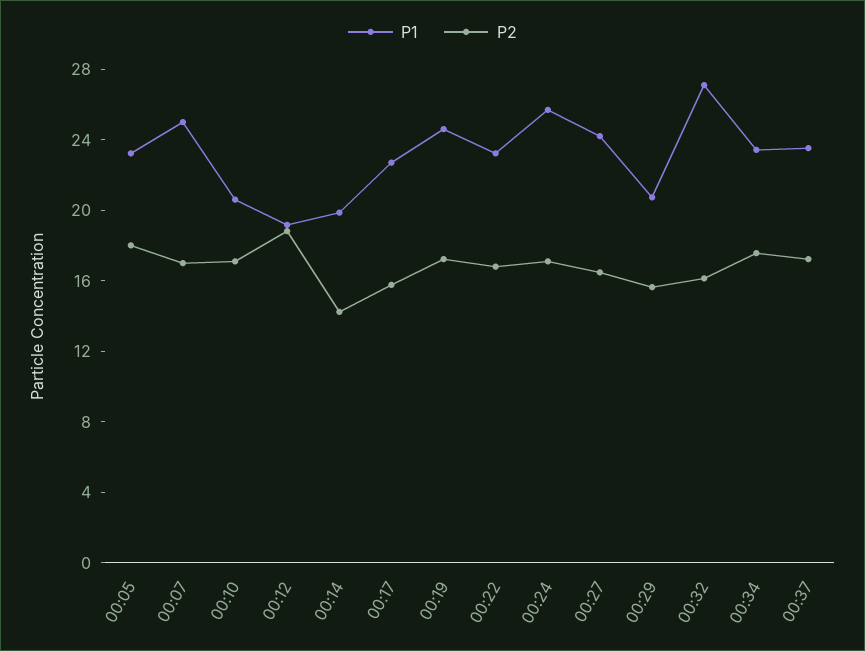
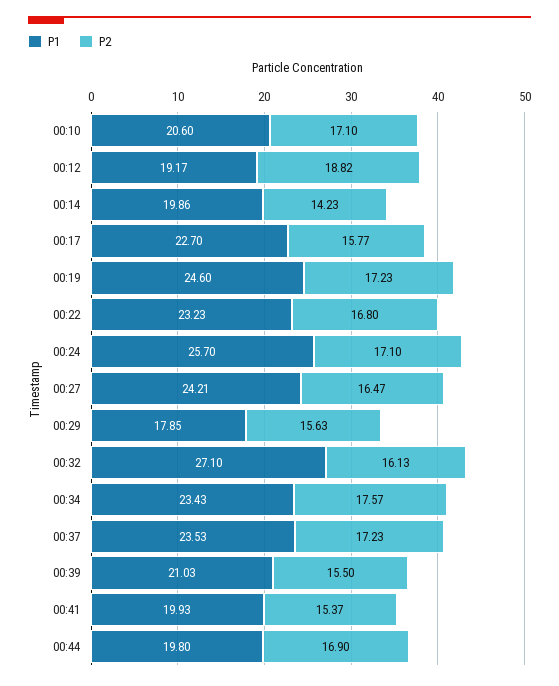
P1, 00:05: 23 -> none
P2, 00:05: 18 -> none
P1, 00:07: 25 -> none
P2, 00:07: 17 -> none
P1, 00:29: 21 -> 17.85
P1, 00:39: none -> 21.03
P2, 00:39: none -> 15.5
P1, 00:41: none -> 19.93
P2, 00:41: none -> 15.37
P1, 00:44: none -> 19.8
P2, 00:44: none -> 16.9

